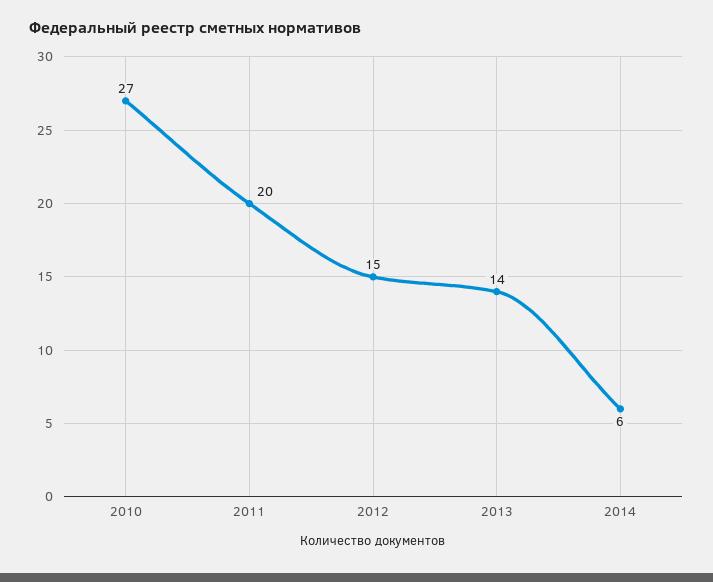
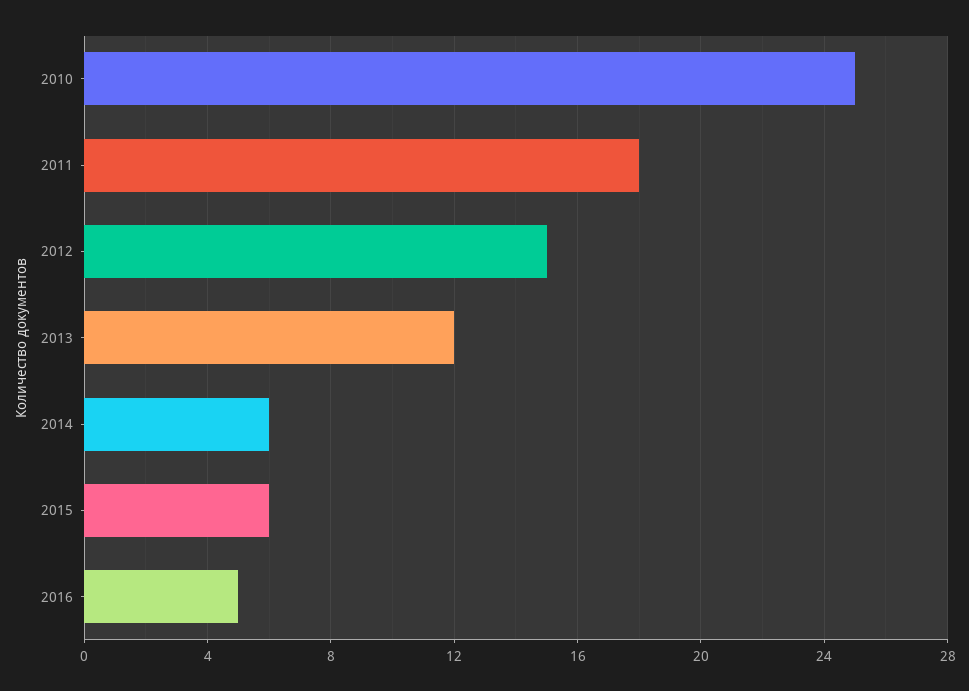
2010: 27 -> 25
2011: 20 -> 18
2013: 14 -> 12
2015: none -> 6
2016: none -> 5

